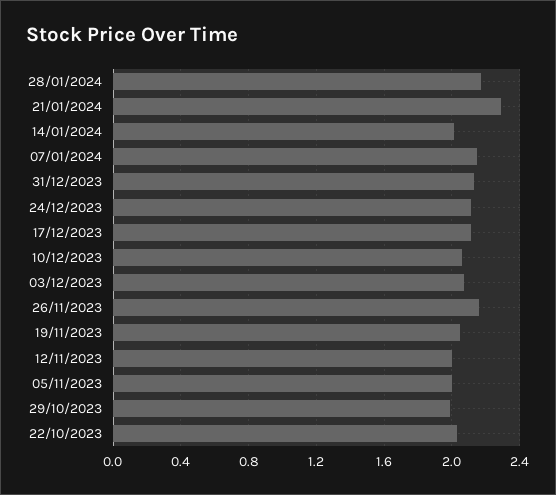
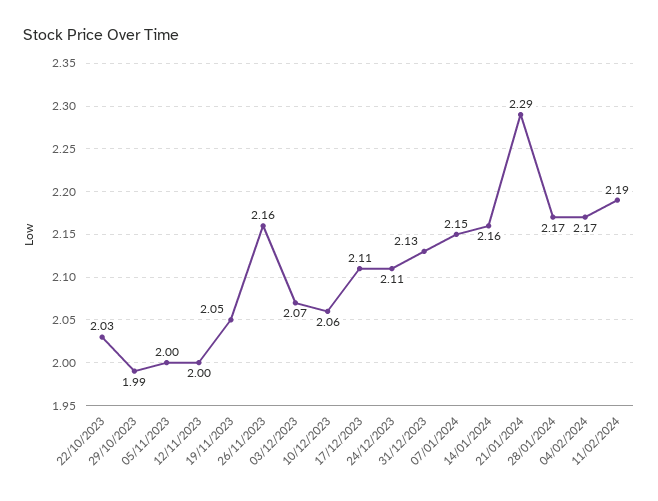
14/01/2024: 2 -> 2.16
04/02/2024: none -> 2.17
11/02/2024: none -> 2.19

